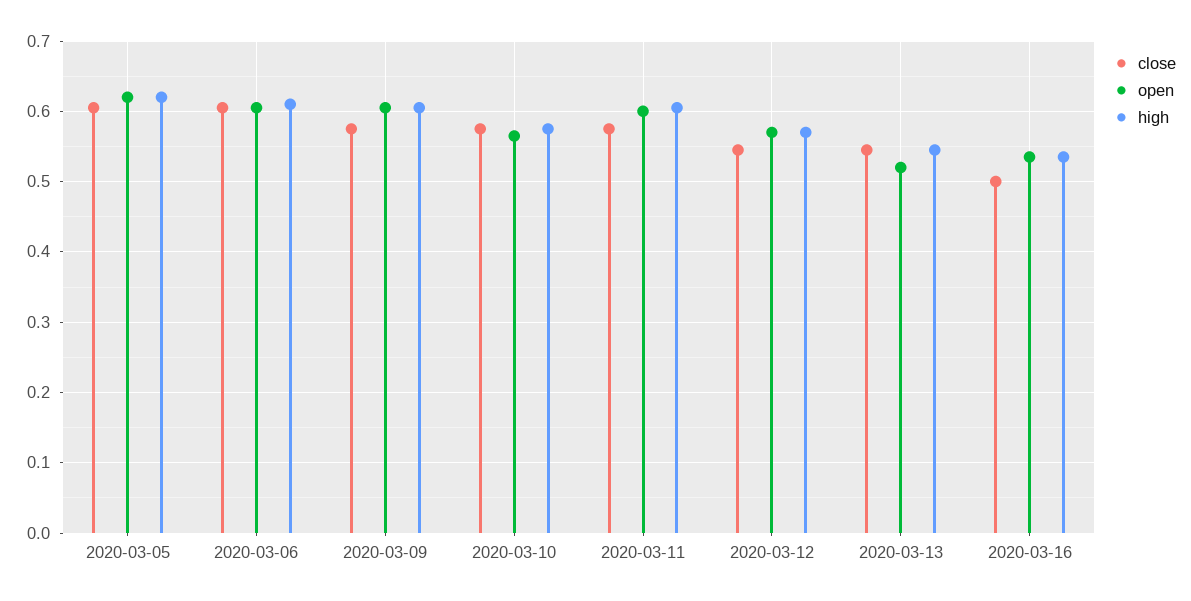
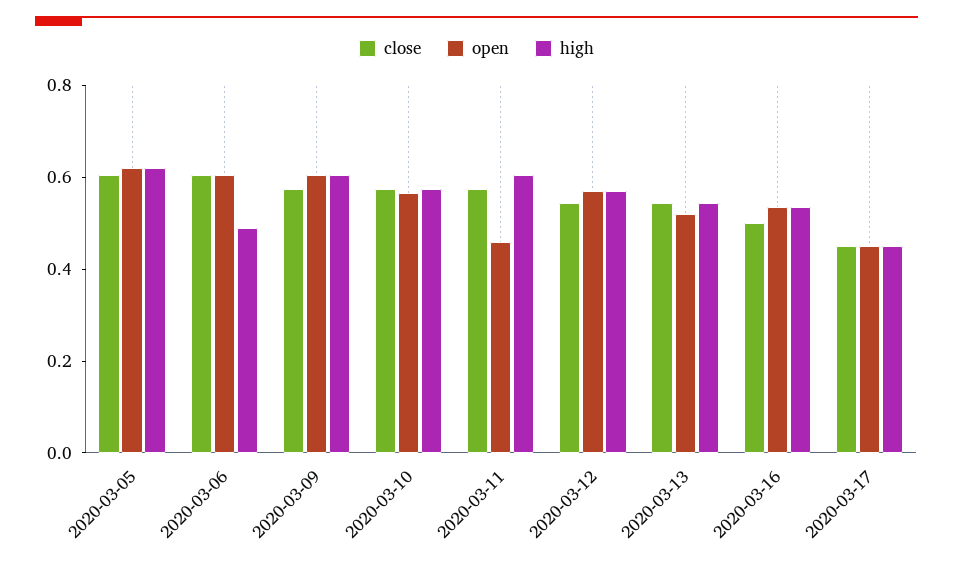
high, 2020-03-06: 0.61 -> 0.5
open, 2020-03-11: 0.6 -> 0.45
close, 2020-03-17: none -> 0.45
open, 2020-03-17: none -> 0.45
high, 2020-03-17: none -> 0.45

